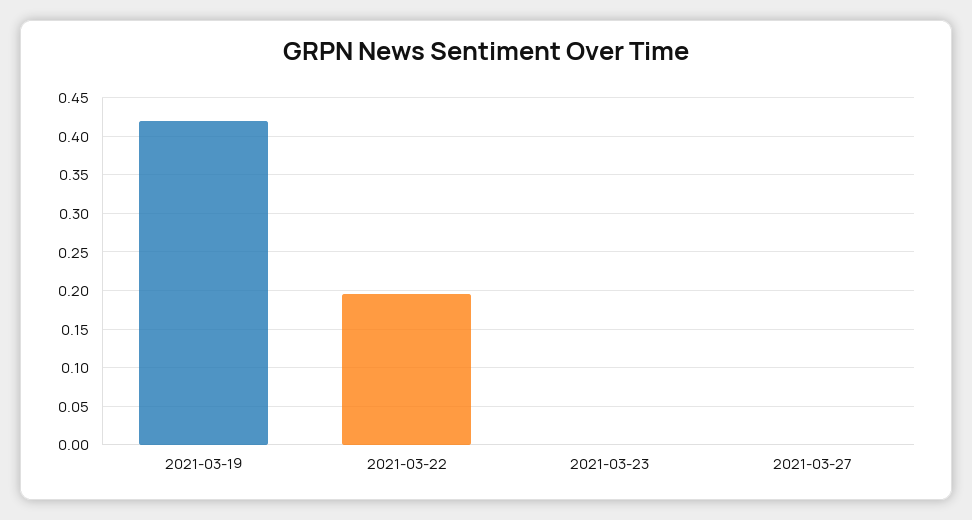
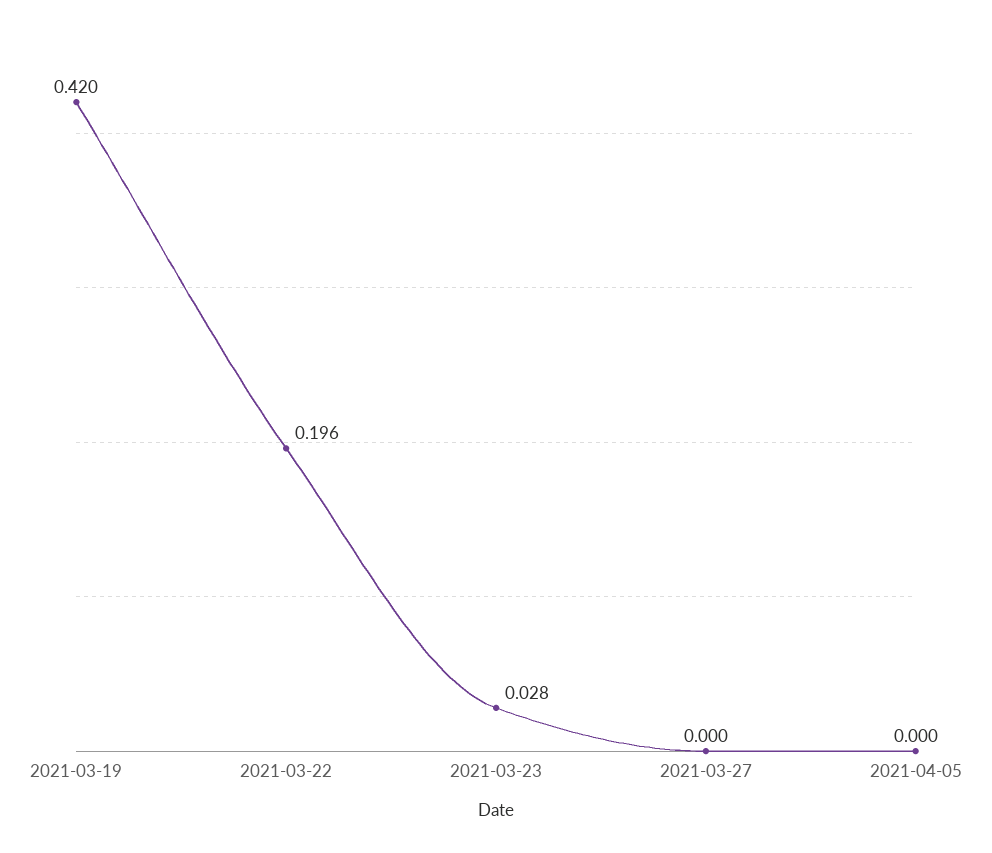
2021-03-23: 0 -> 0.028
2021-04-05: none -> 0

